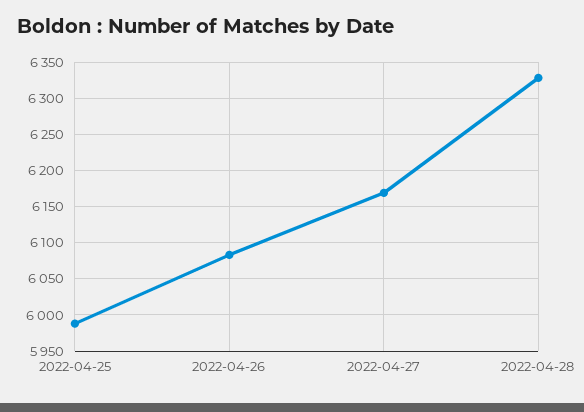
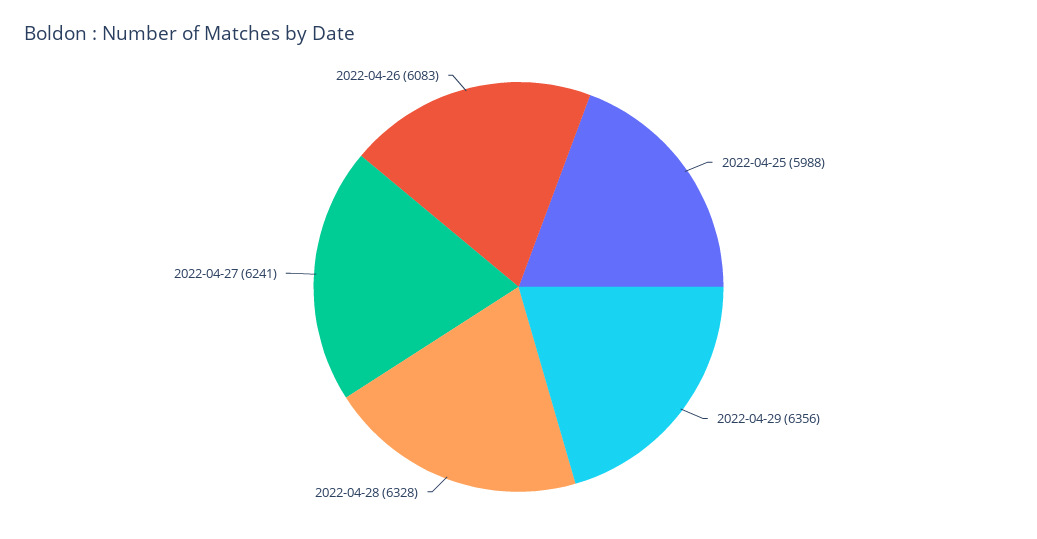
2022-04-27: 6170 -> 6241
2022-04-29: none -> 6356

